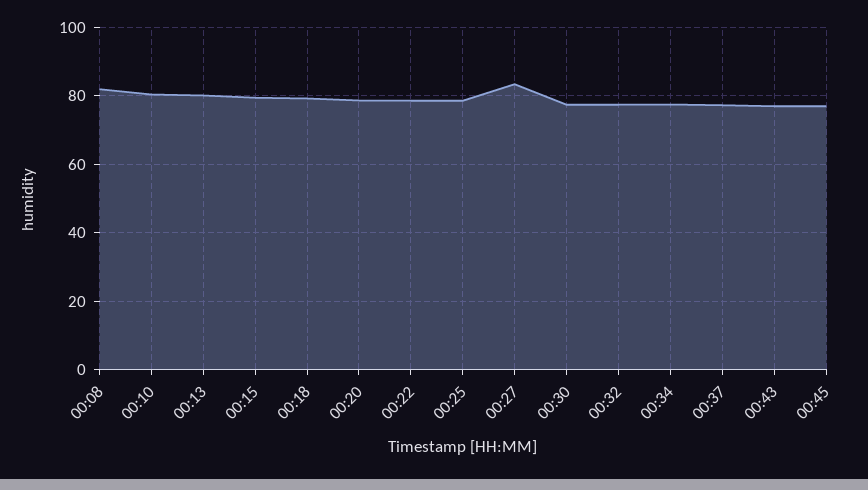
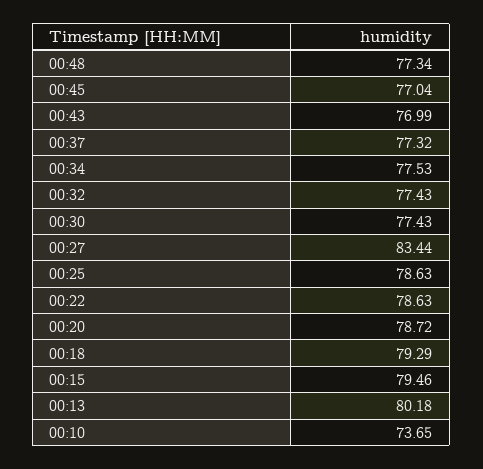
00:08: 82 -> none
00:10: 80 -> 73.65
00:48: none -> 77.34

